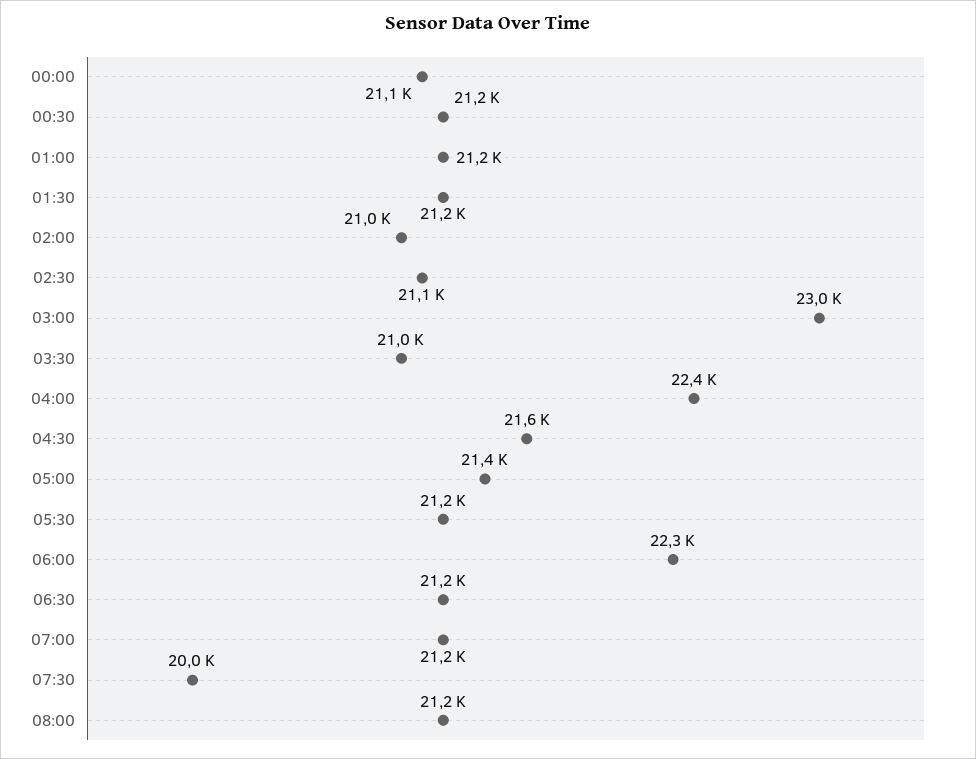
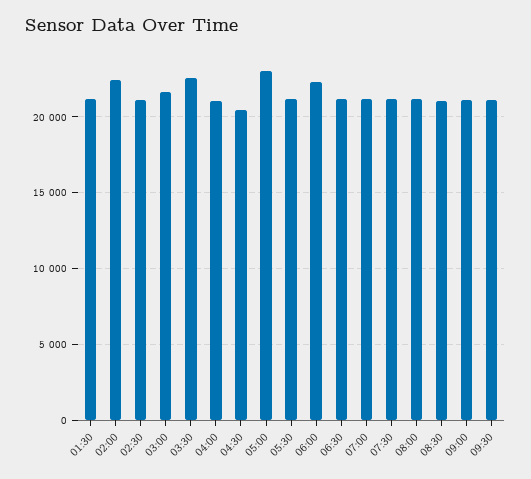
00:00: 21100 -> none
00:30: 21200 -> none
01:00: 21200 -> none
02:00: 21000 -> 22500
03:00: 23000 -> 21500
03:30: 21000 -> 22500
04:00: 22400 -> 21000
04:30: 21600 -> 20500
05:00: 21400 -> 23000
07:30: 20000 -> 21000
08:30: none -> 21000
09:00: none -> 21000
09:30: none -> 21000

